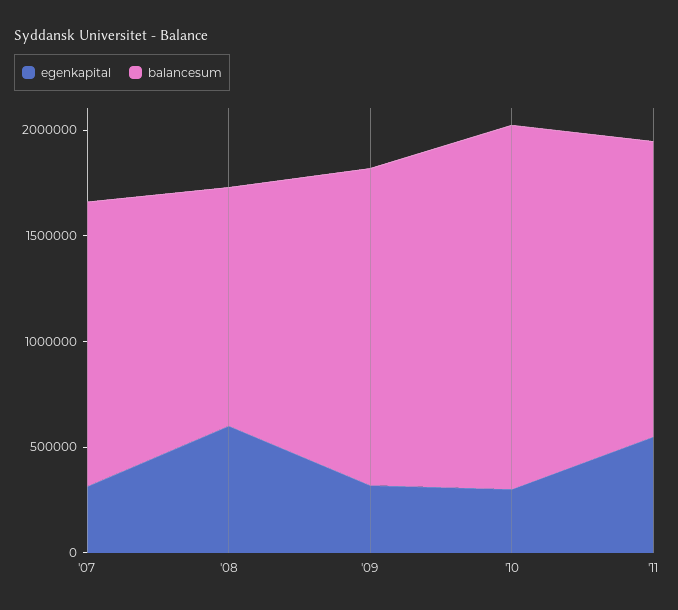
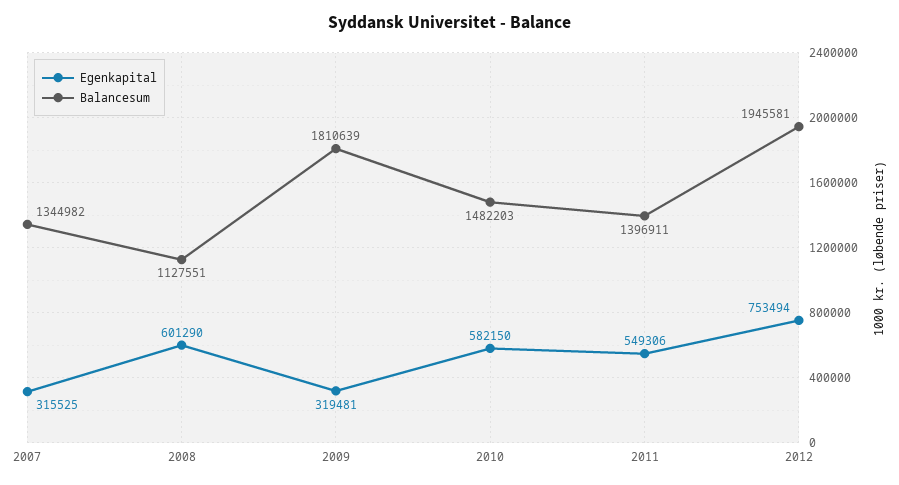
balancesum, '09: 1500000 -> 1810639
egenkapital, '10: 300000 -> 582150
balancesum, '10: 1700000 -> 1482203
egenkapital, 2012: none -> 753494
balancesum, 2012: none -> 1945581

